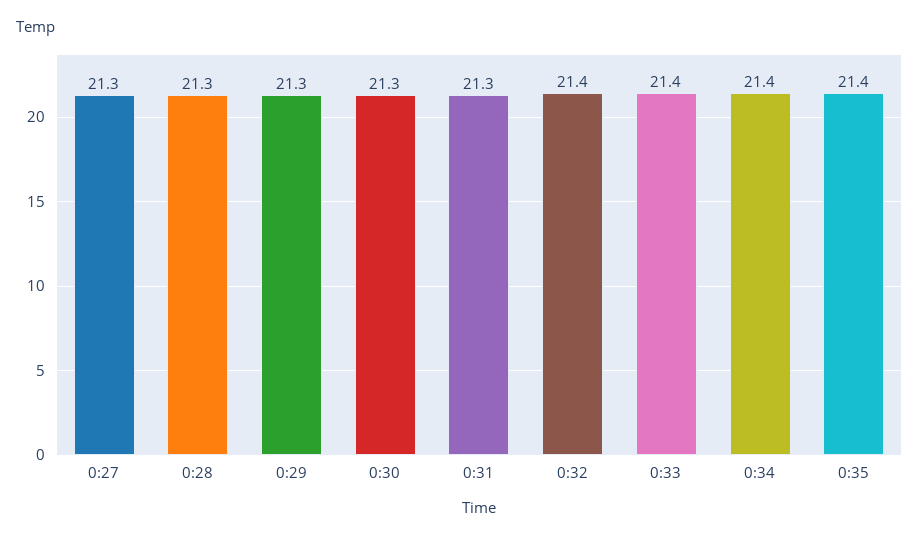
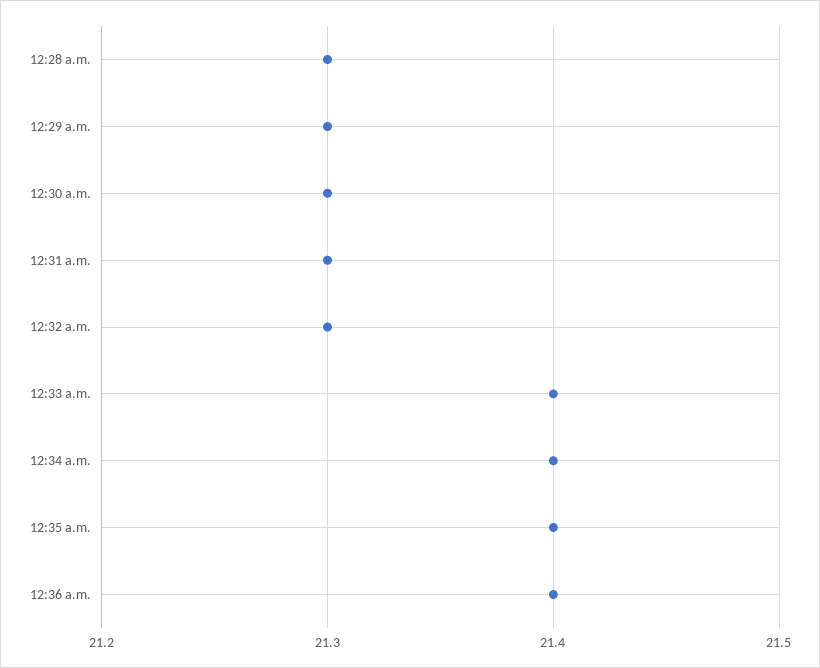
0:27: 21.3 -> none
0:32: 21.4 -> 21.3
12:36 a.m.: none -> 21.4

